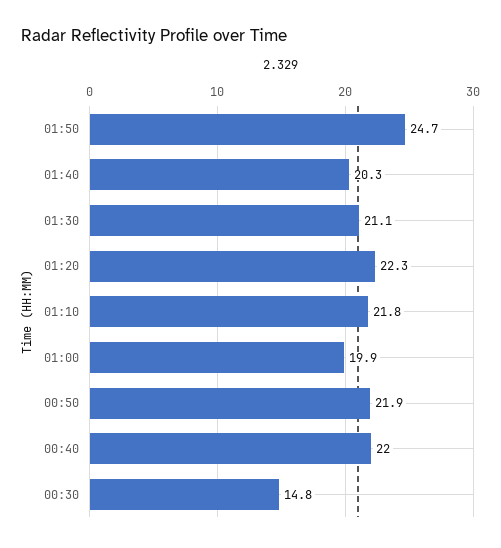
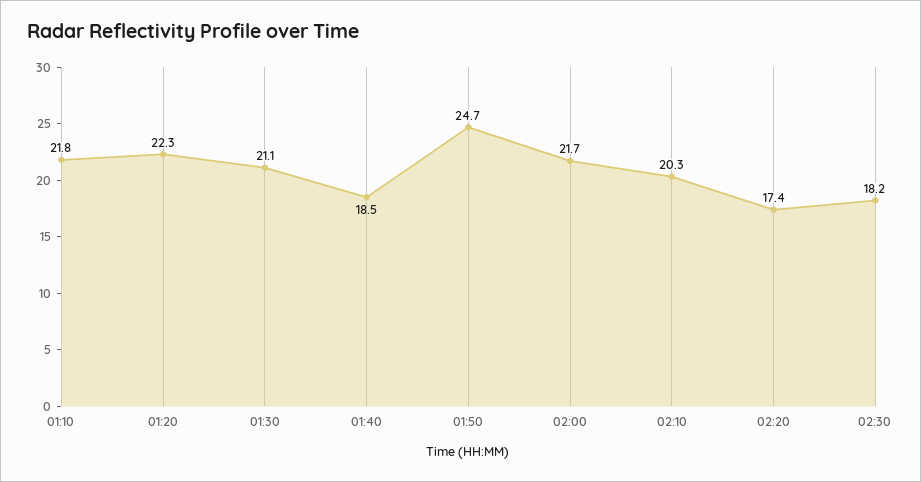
01:40: 20.3 -> 18.5
01:00: 19.9 -> none
00:50: 21.9 -> none
00:40: 22 -> none
00:30: 14.8 -> none
02:00: none -> 21.7
02:10: none -> 20.3
02:20: none -> 17.4
02:30: none -> 18.2

